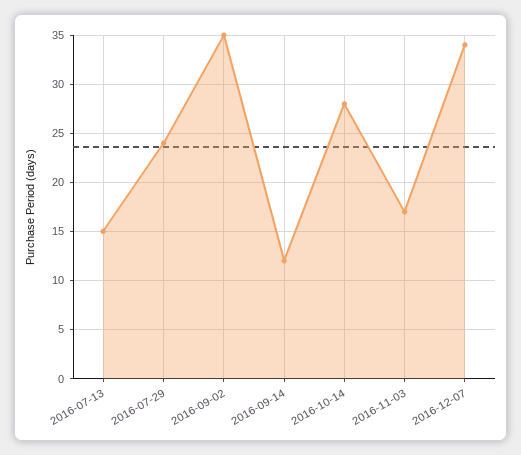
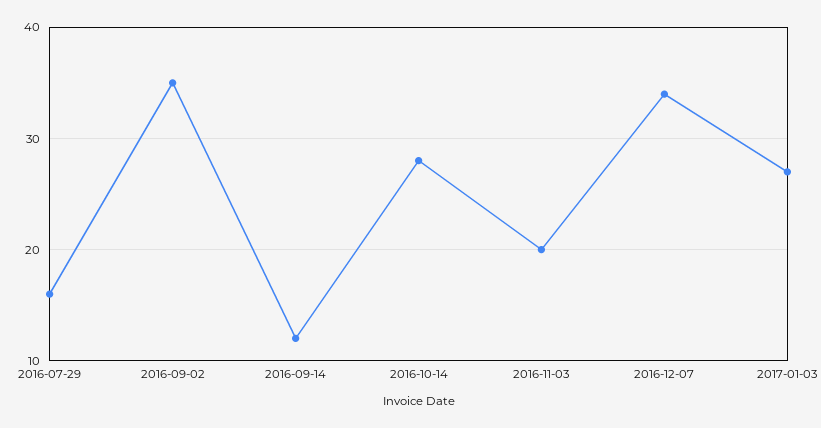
2016-07-13: 15 -> none
2016-07-29: 24 -> 16
2016-11-03: 17 -> 20
2017-01-03: none -> 27

